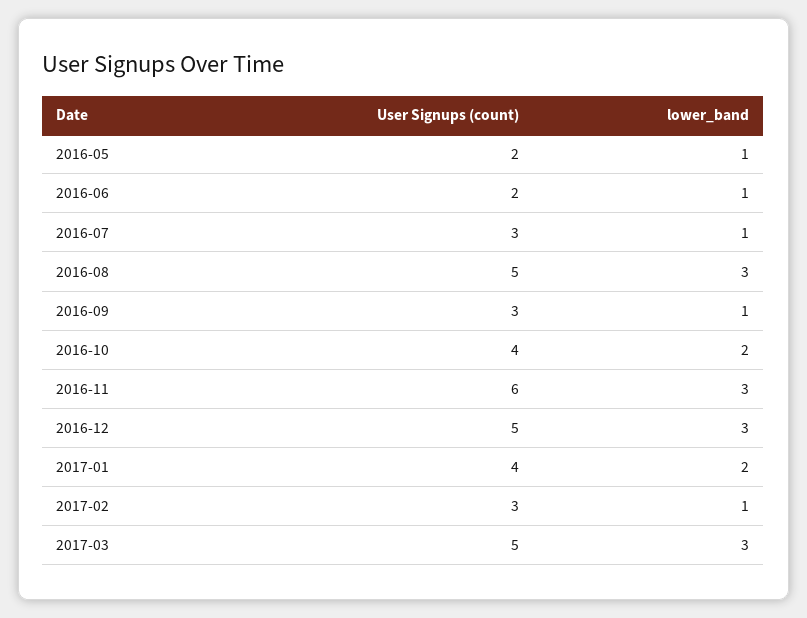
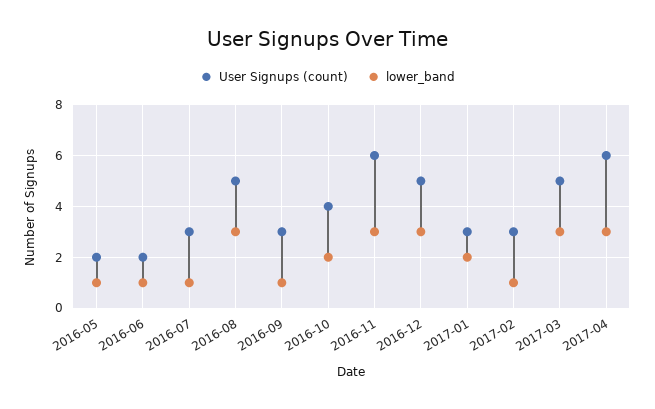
User Signups (count), 2017-01: 4 -> 3
User Signups (count), 2017-04: none -> 6
lower_band, 2017-04: none -> 3

